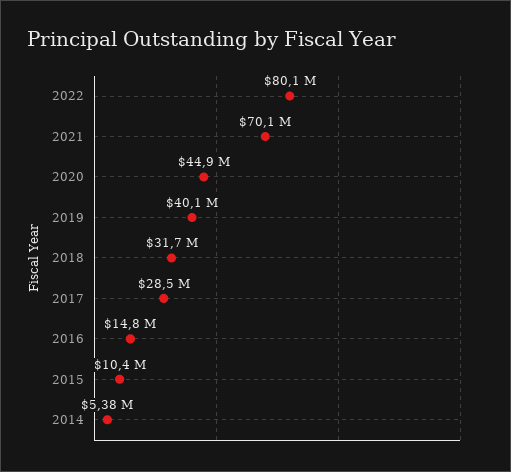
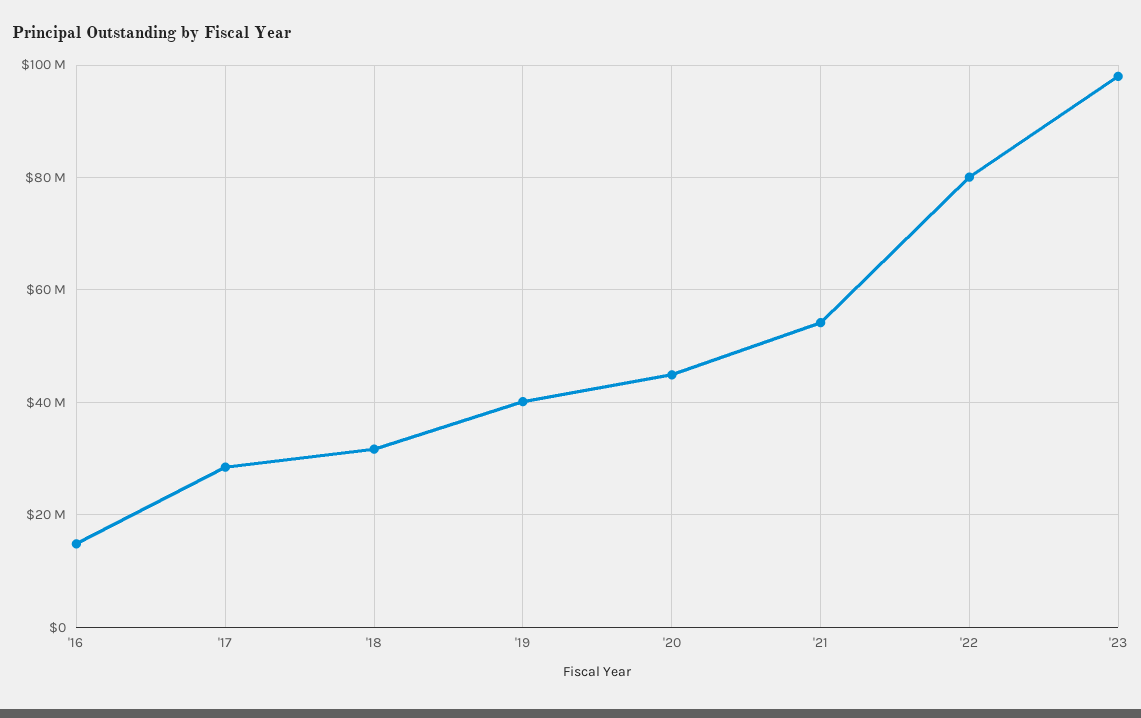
2021: 70100000 -> 54000000
2015: 10400000 -> none
2014: 5380000 -> none
'23: none -> 98000000

